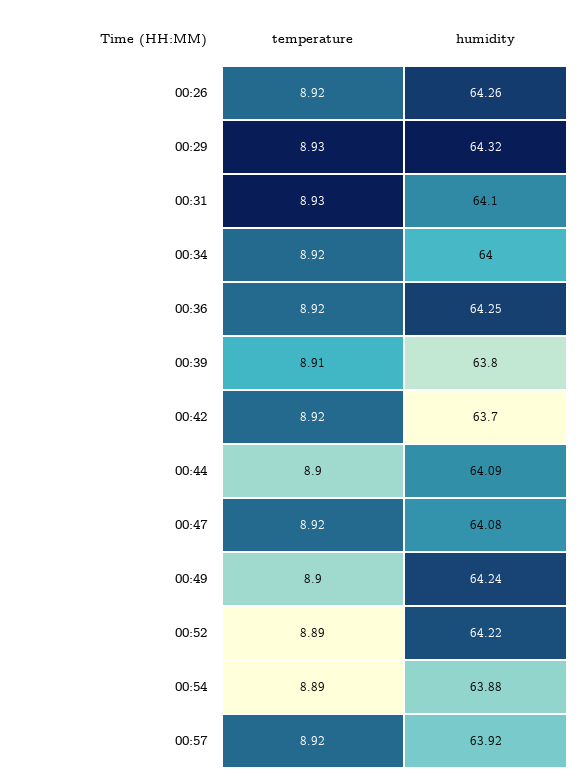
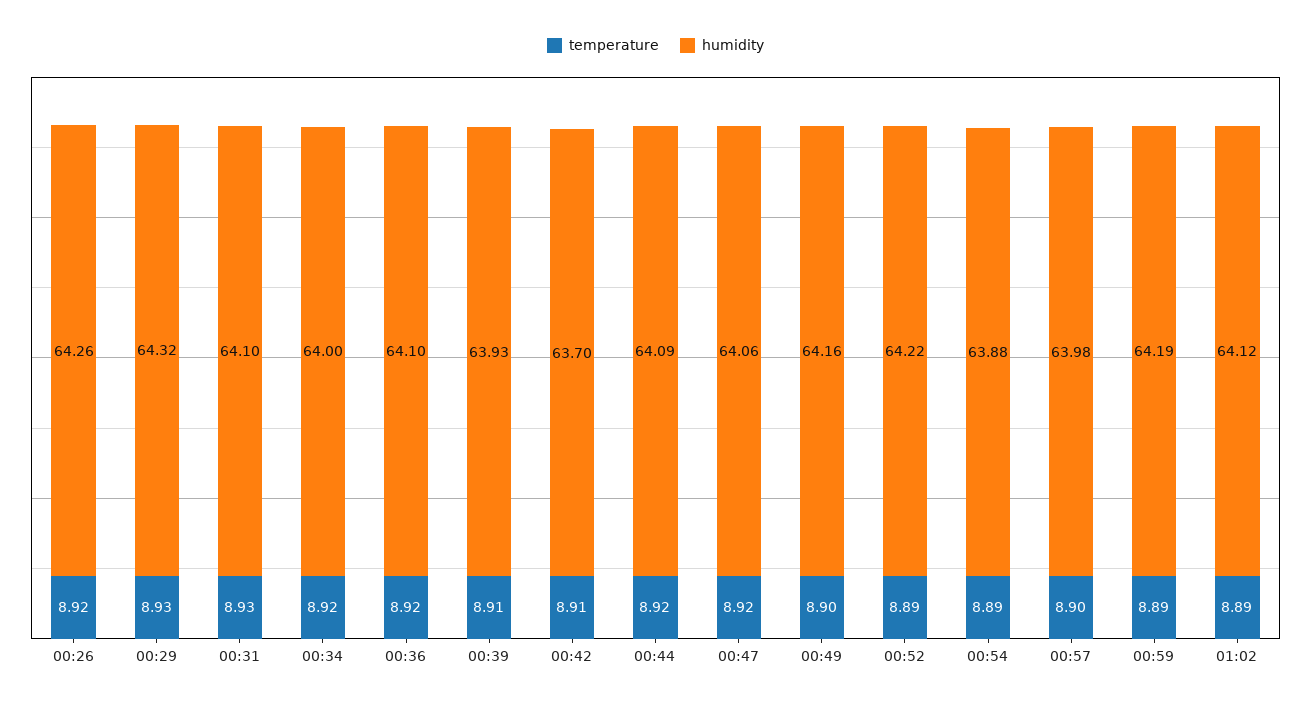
humidity, 00:36: 64.25 -> 64.1
humidity, 00:39: 63.8 -> 63.93
temperature, 00:42: 8.92 -> 8.91
temperature, 00:44: 8.9 -> 8.92
humidity, 00:47: 64.08 -> 64.06
humidity, 00:49: 64.24 -> 64.16
temperature, 00:57: 8.92 -> 8.9
humidity, 00:57: 63.92 -> 63.98
temperature, 00:59: none -> 8.89
humidity, 00:59: none -> 64.19
temperature, 01:02: none -> 8.89
humidity, 01:02: none -> 64.12

